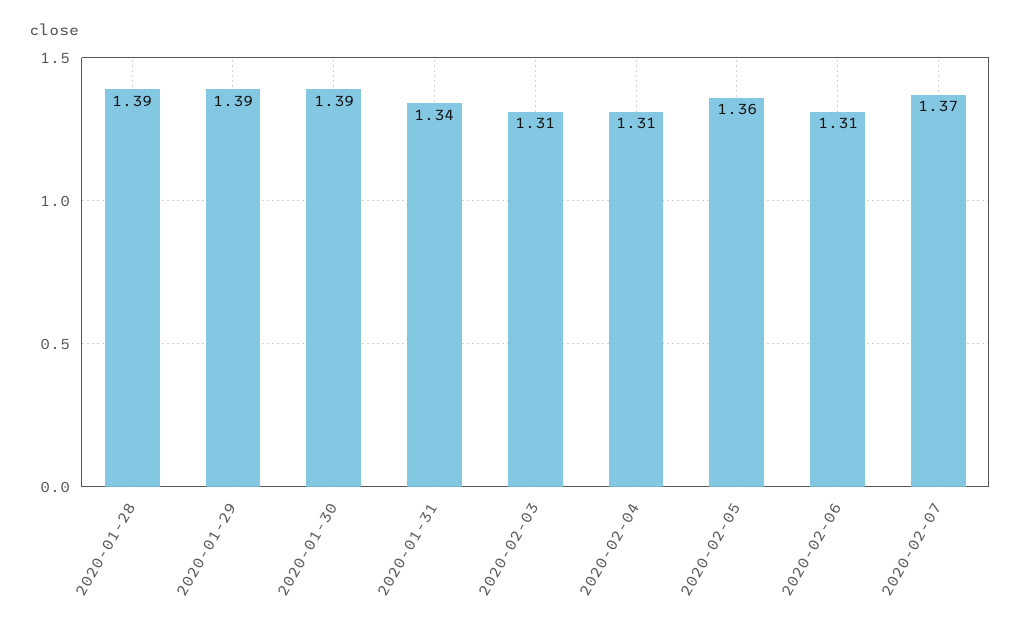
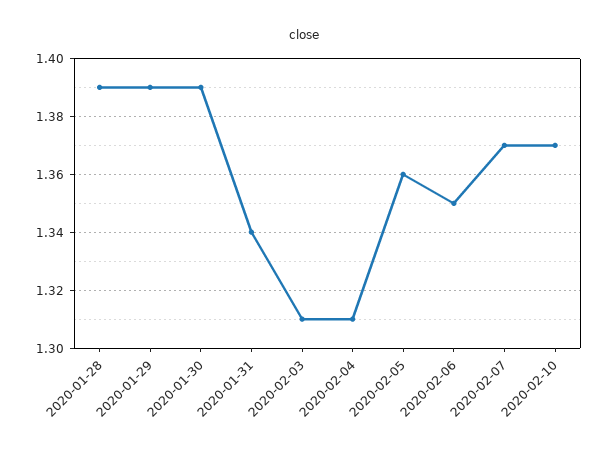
2020-02-06: 1.31 -> 1.35
2020-02-10: none -> 1.37

